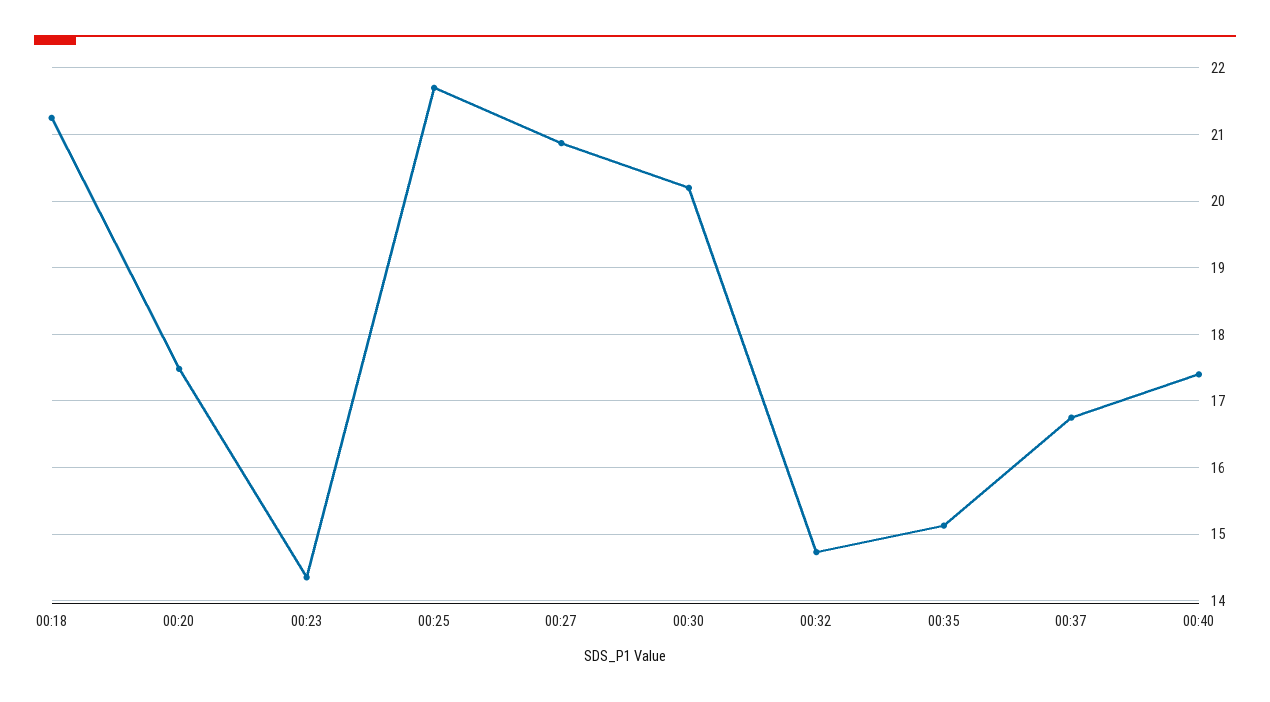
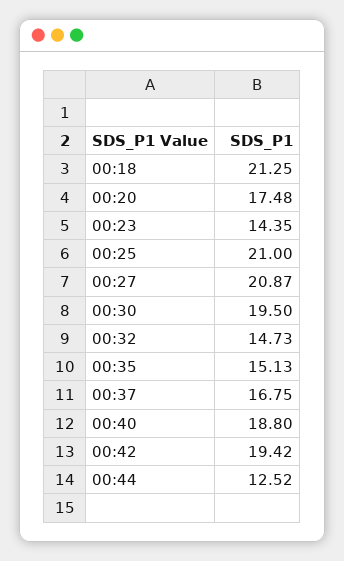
00:25: 21.7 -> 21
00:30: 20.2 -> 19.5
00:40: 17.4 -> 18.8
00:42: none -> 19.42
00:44: none -> 12.52

